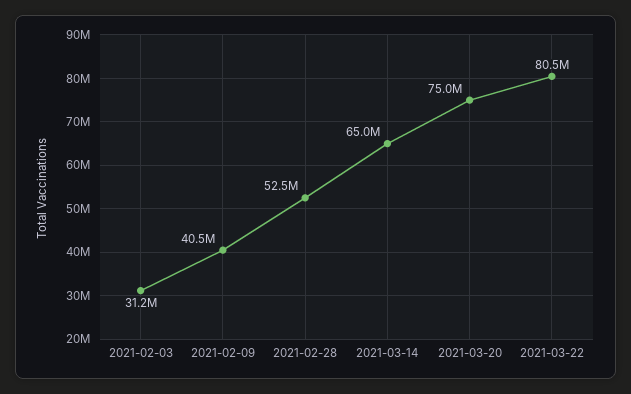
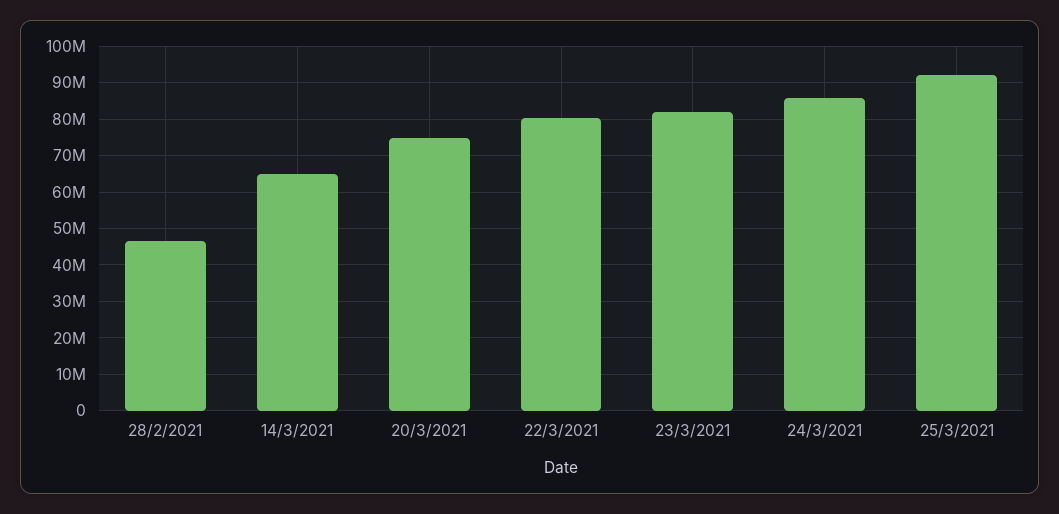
2021-02-03: 31200000 -> none
2021-02-09: 40500000 -> none
2021-02-28: 52500000 -> 46000000
23/3/2021: none -> 82000000
24/3/2021: none -> 86000000
25/3/2021: none -> 92000000

